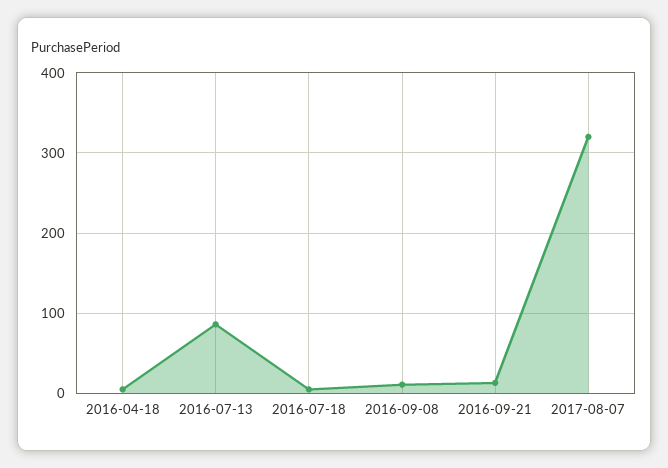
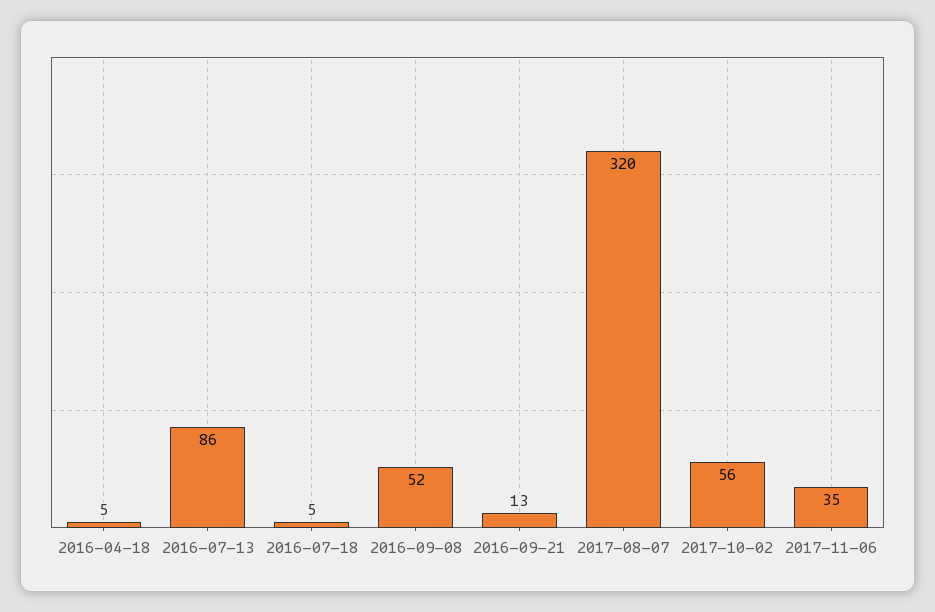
2016-09-08: 10 -> 52
2017-10-02: none -> 56
2017-11-06: none -> 35

